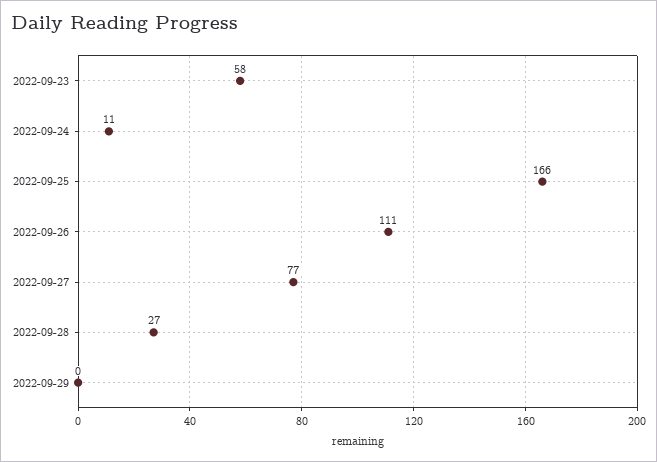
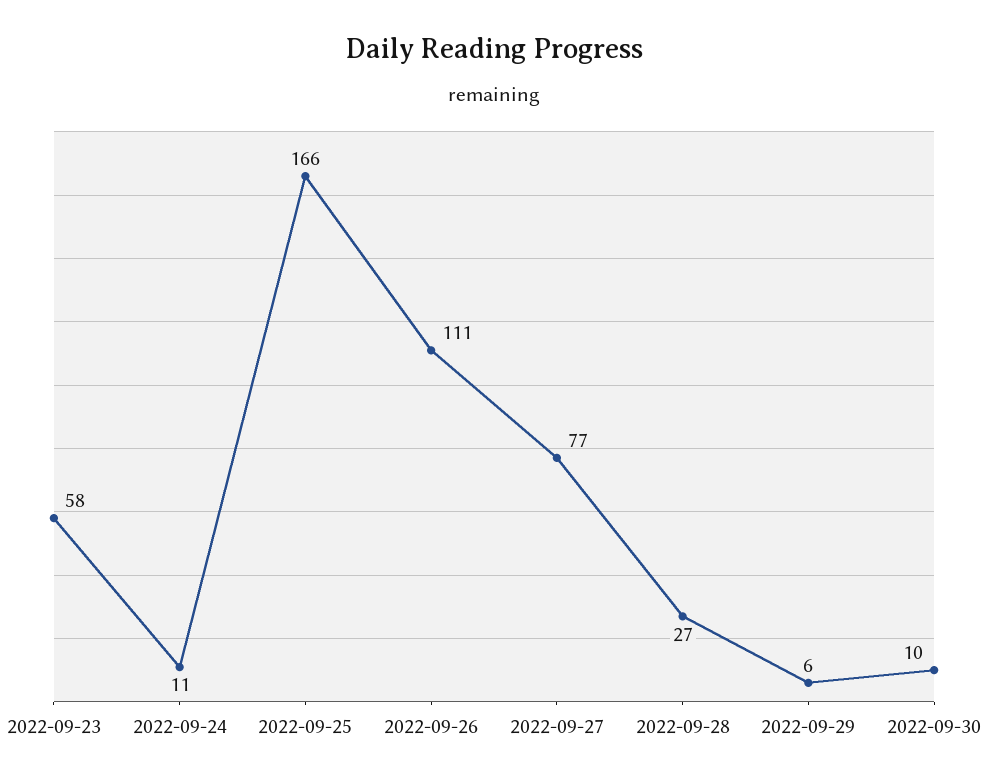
2022-09-29: 0 -> 6
2022-09-30: none -> 10

